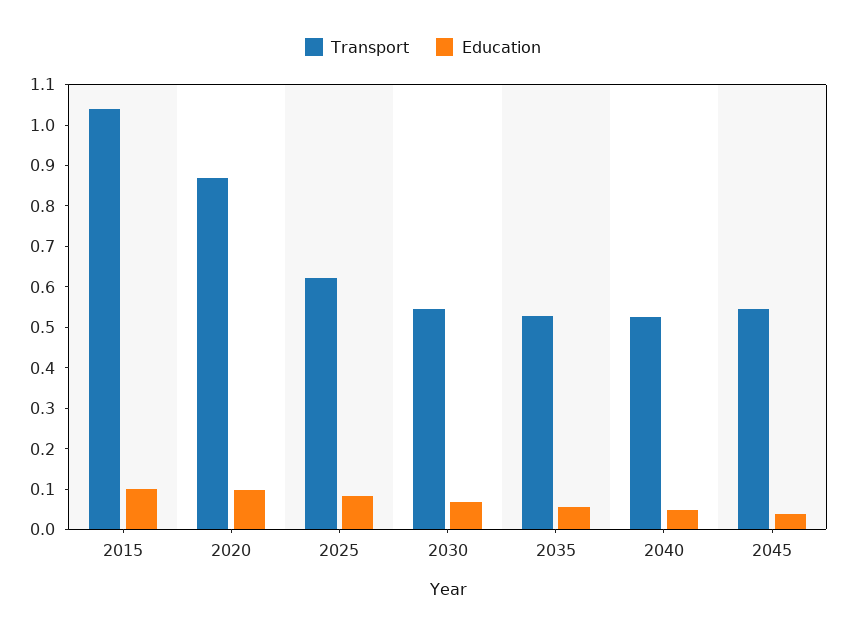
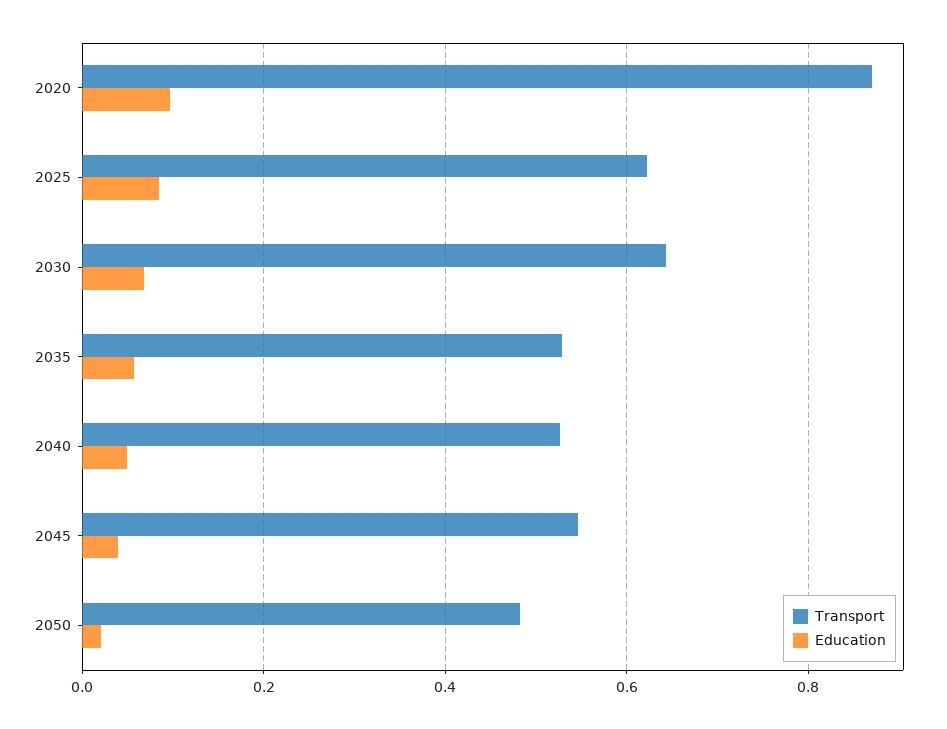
Transport, 2015: 1.04 -> none
Education, 2015: 0.1 -> none
Transport, 2030: 0.54 -> 0.64
Transport, 2050: none -> 0.48
Education, 2050: none -> 0.02

